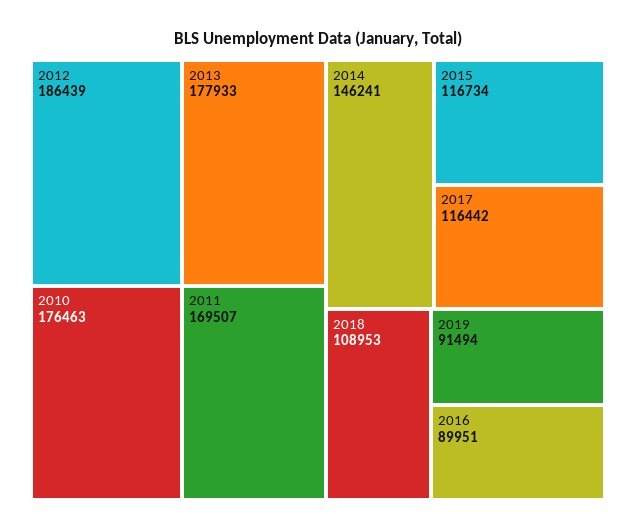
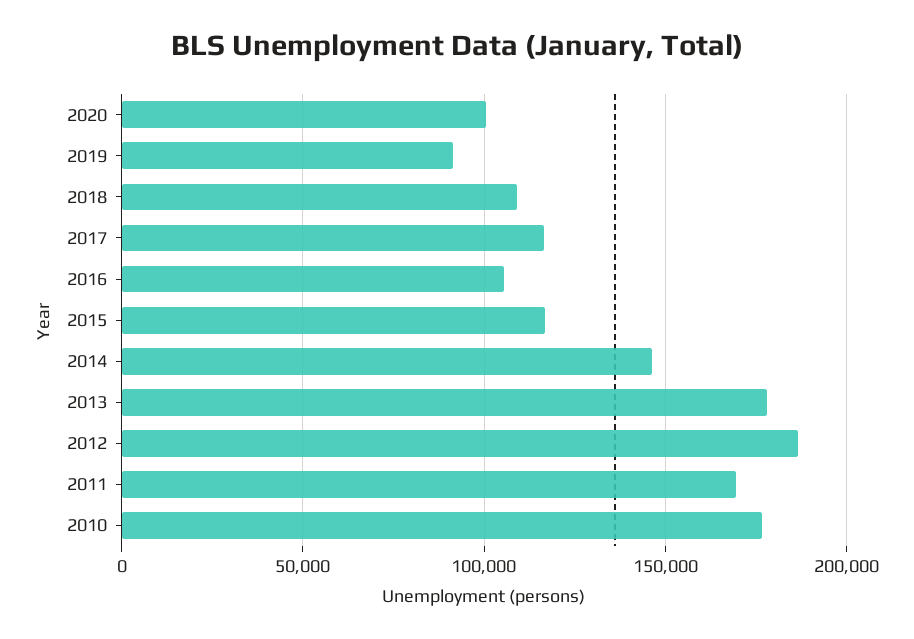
2016: 89951 -> 105000
2020: none -> 100000

